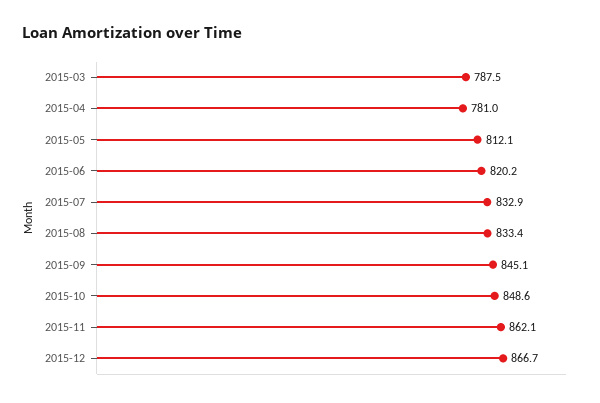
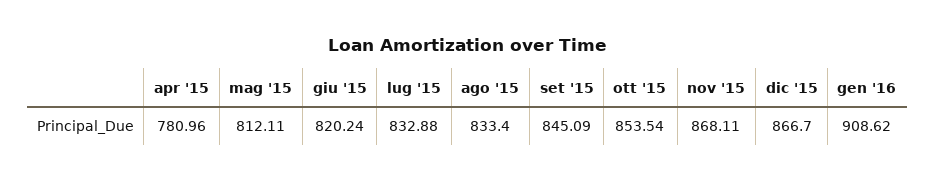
2015-03: 787.5 -> none
2015-10: 848.6 -> 853.54
2015-11: 862.1 -> 868.11
gen '16: none -> 908.62

